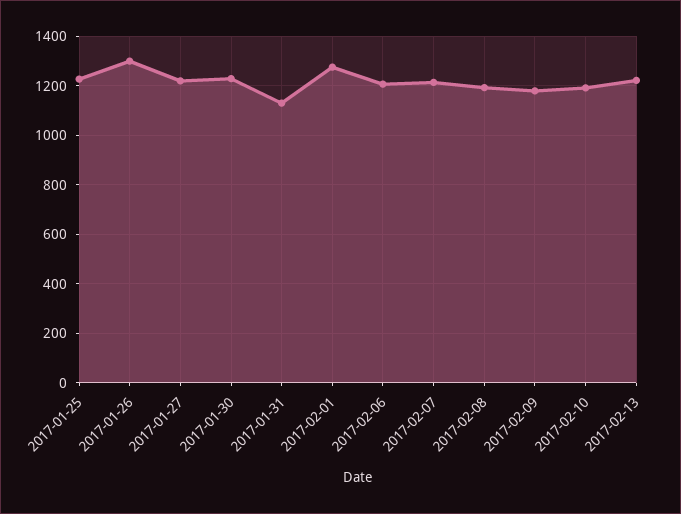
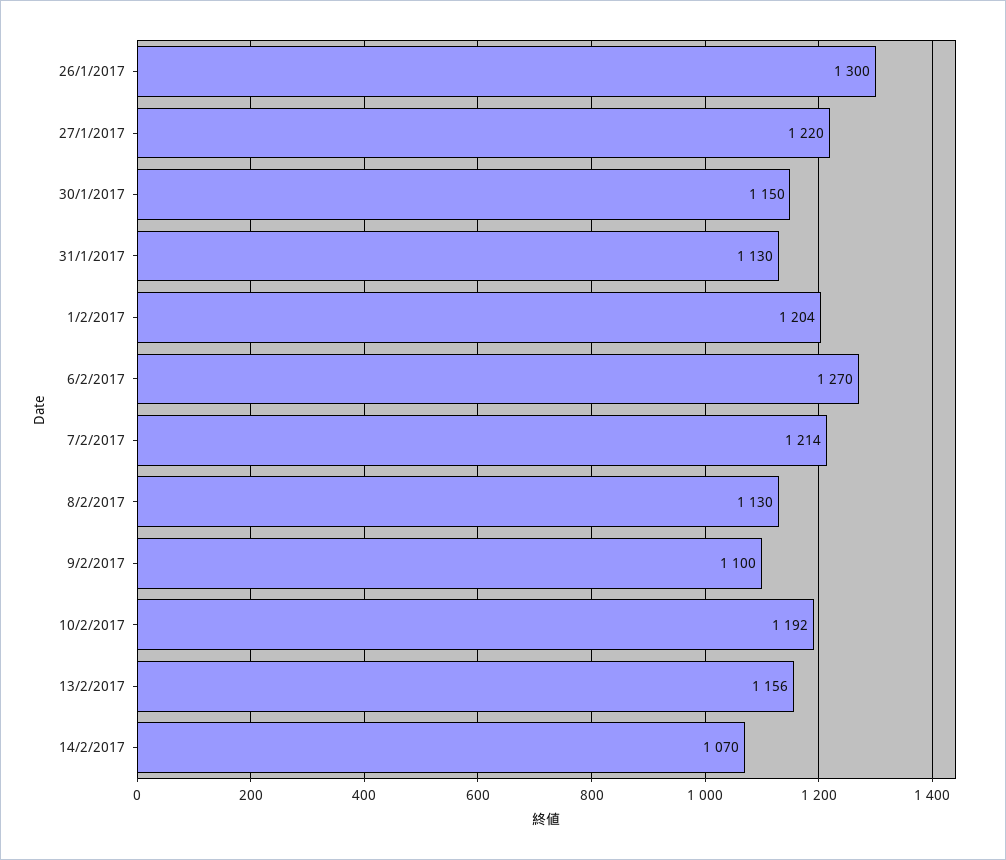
2017-01-25: 1225 -> none
2017-01-30: 1225 -> 1150
2017-02-01: 1275 -> 1204
2017-02-06: 1200 -> 1270
2017-02-08: 1200 -> 1130
2017-02-09: 1175 -> 1100
2017-02-13: 1225 -> 1156
14/2/2017: none -> 1070

